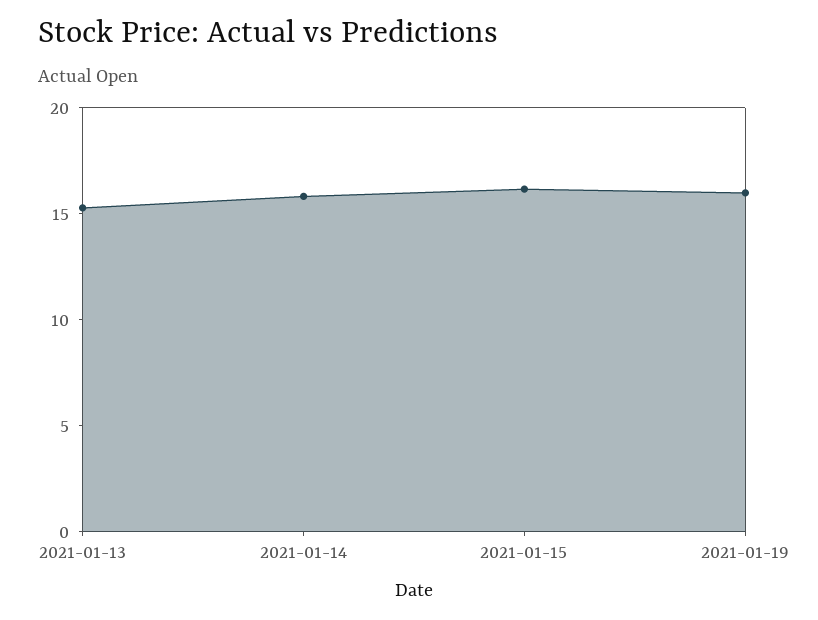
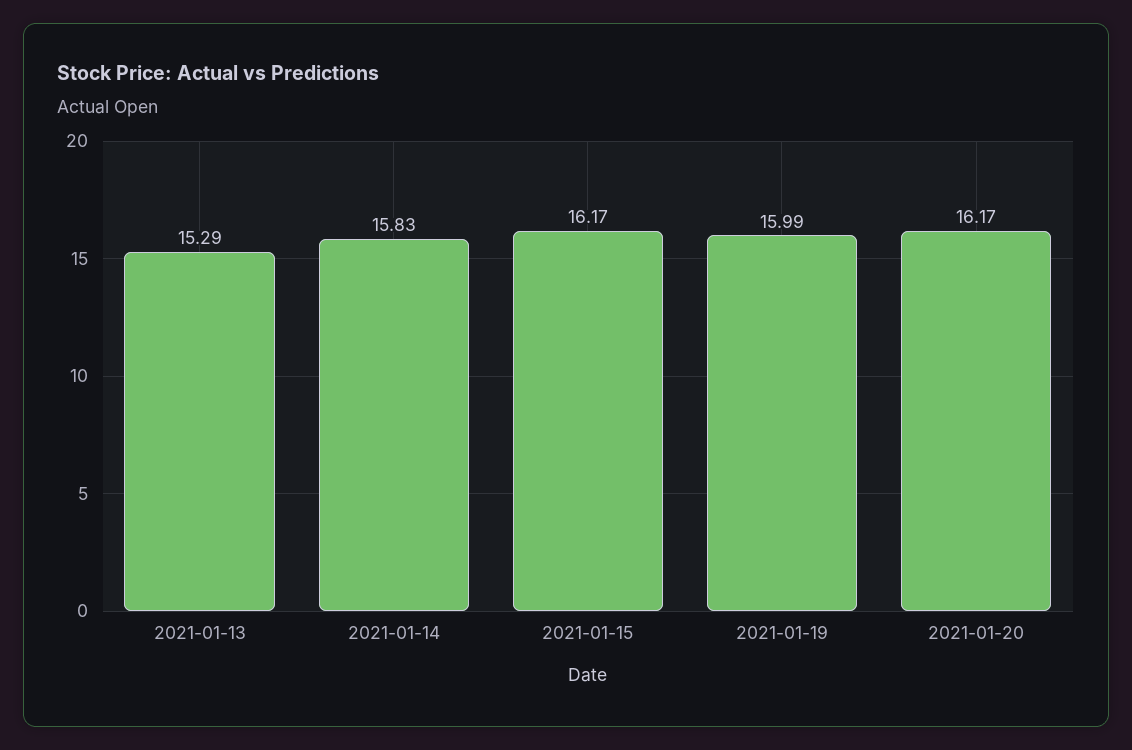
2021-01-20: none -> 16.17

